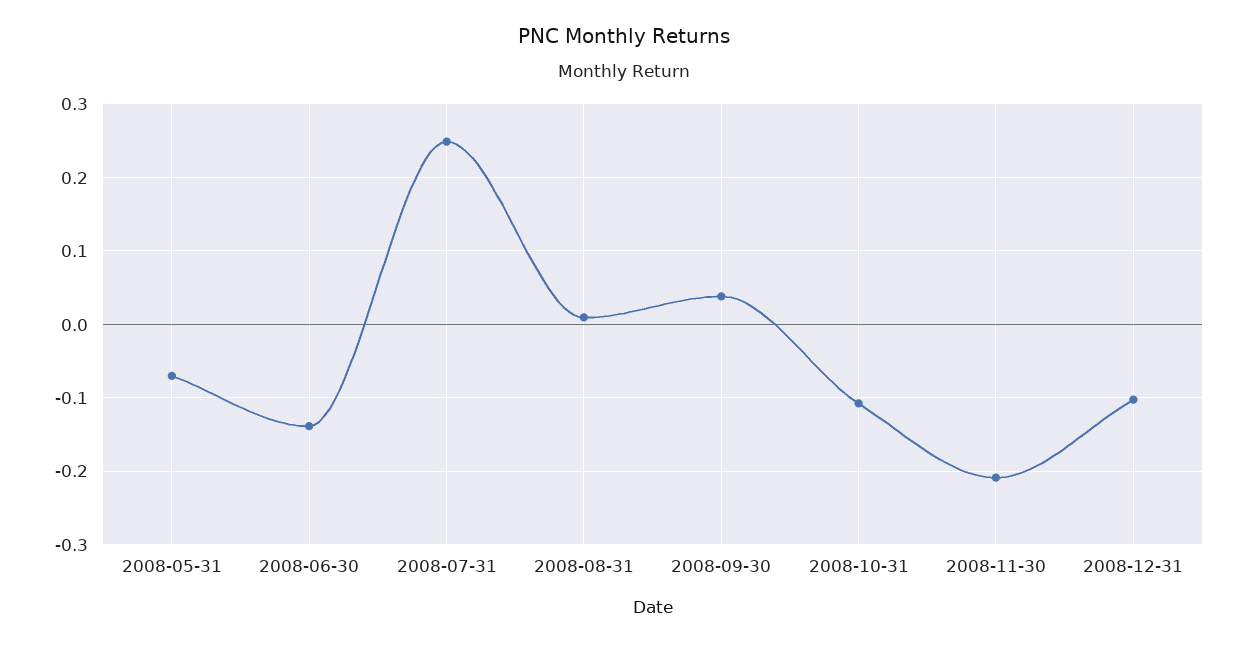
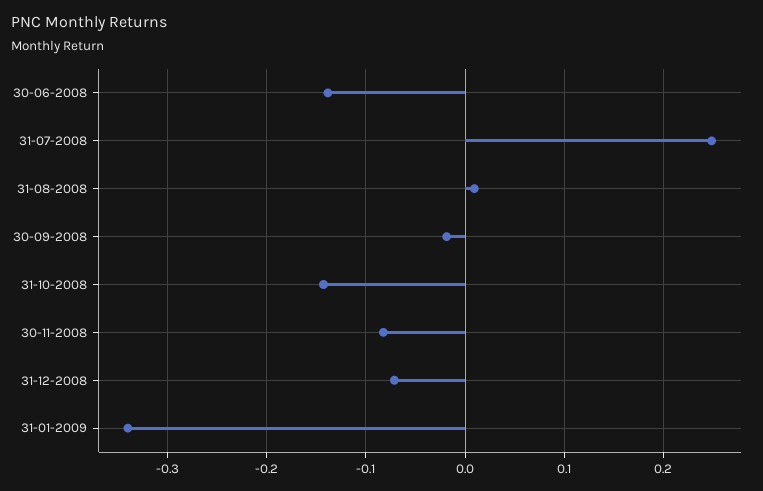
2008-05-31: -0.07 -> none
2008-09-30: 0.04 -> -0.02
2008-10-31: -0.11 -> -0.14
2008-11-30: -0.21 -> -0.08
2008-12-31: -0.1 -> -0.07
31-01-2009: none -> -0.34

